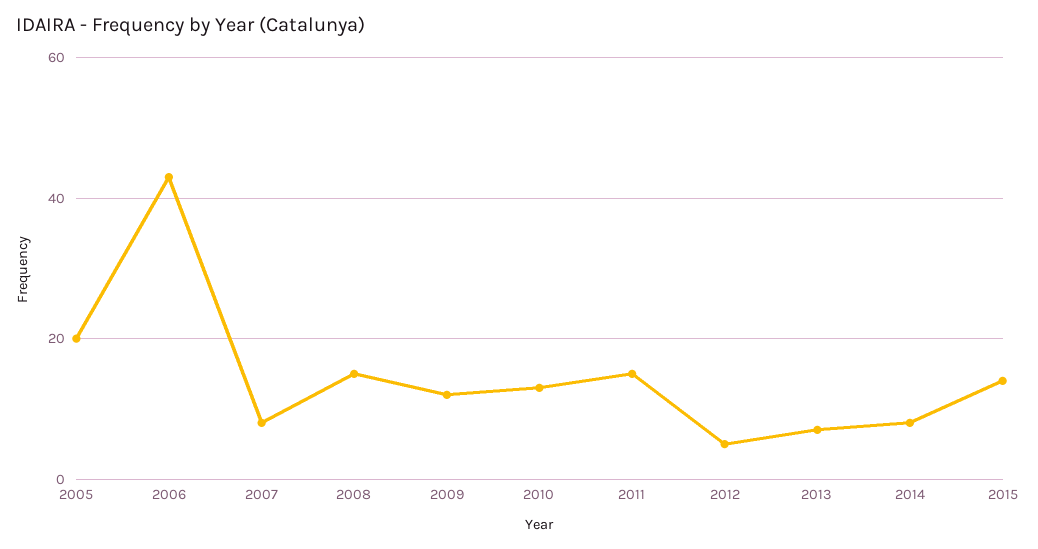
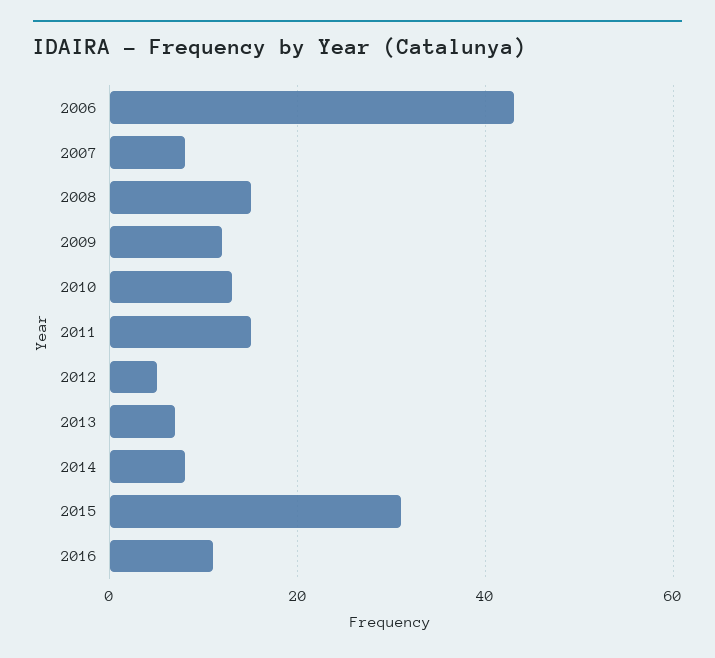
2005: 20 -> none
2015: 15 -> 30
2016: none -> 10

